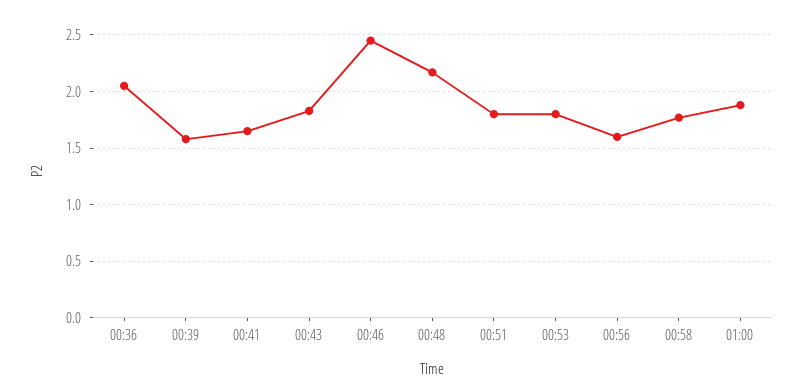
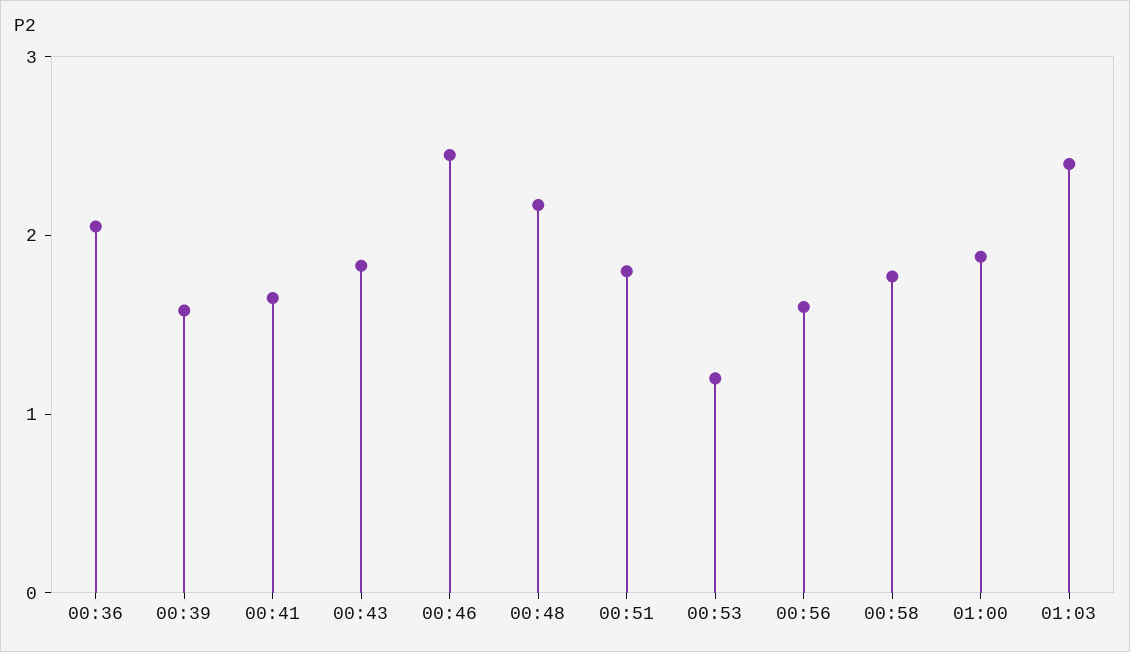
00:53: 1.8 -> 1.2
01:03: none -> 2.4

